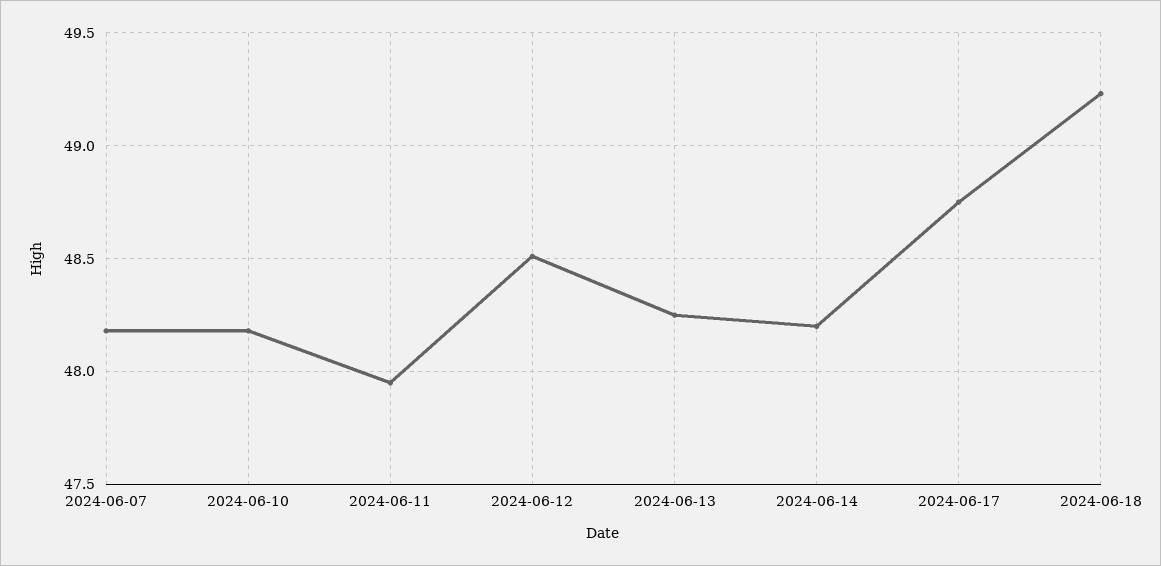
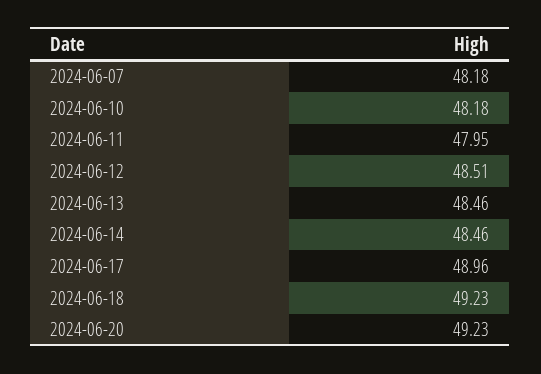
2024-06-13: 48.25 -> 48.46
2024-06-14: 48.2 -> 48.46
2024-06-17: 48.75 -> 48.96
2024-06-20: none -> 49.23

